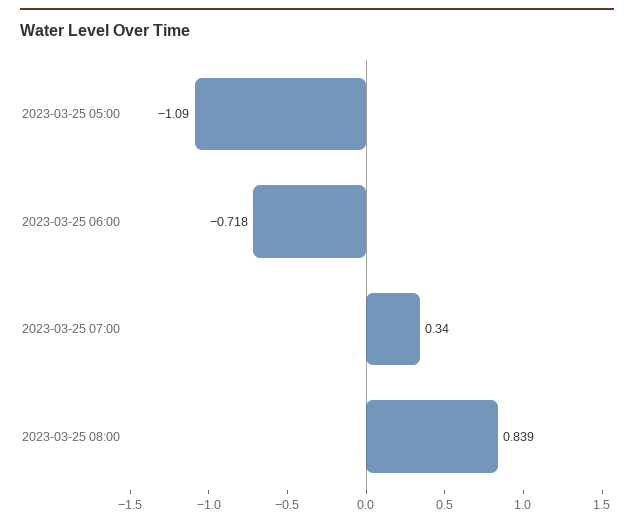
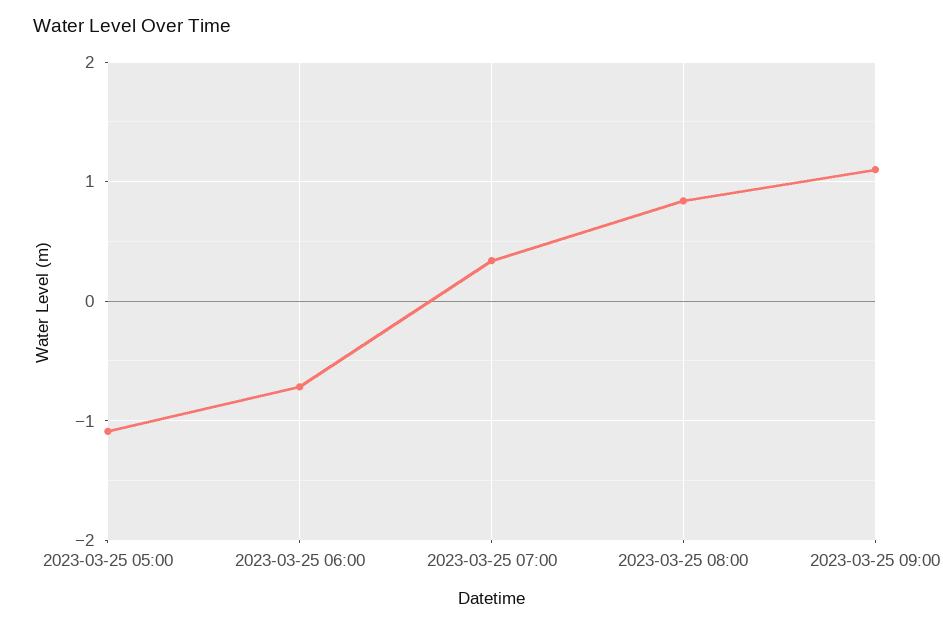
2023-03-25 09:00: none -> 1.1

